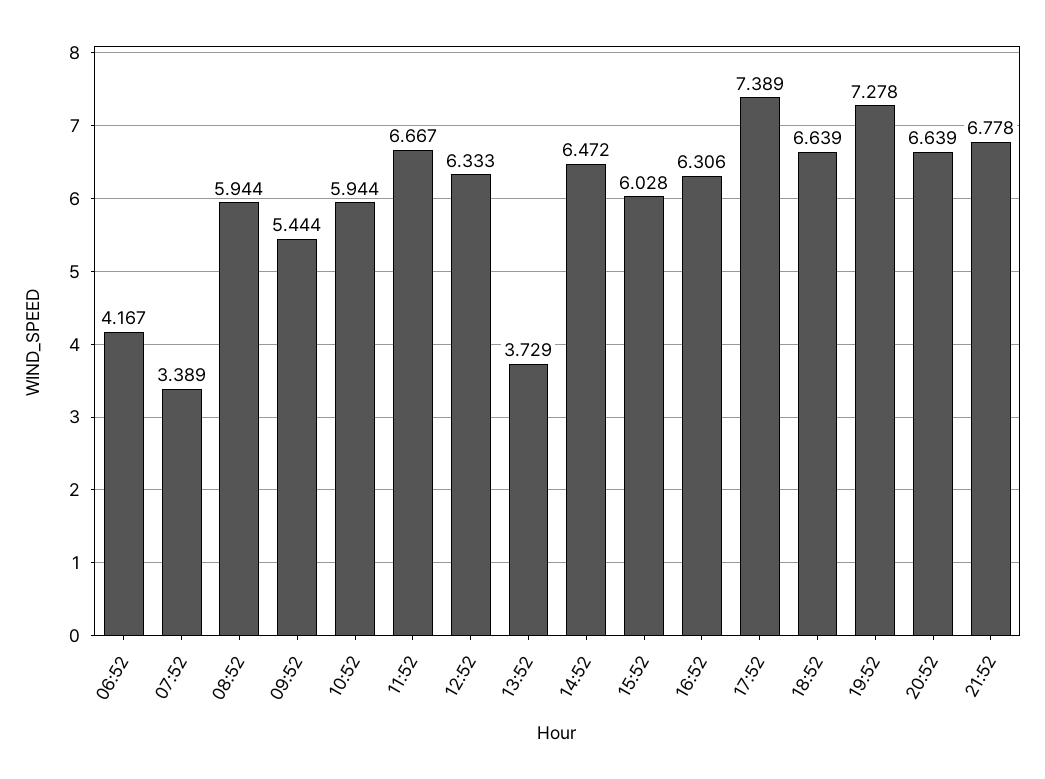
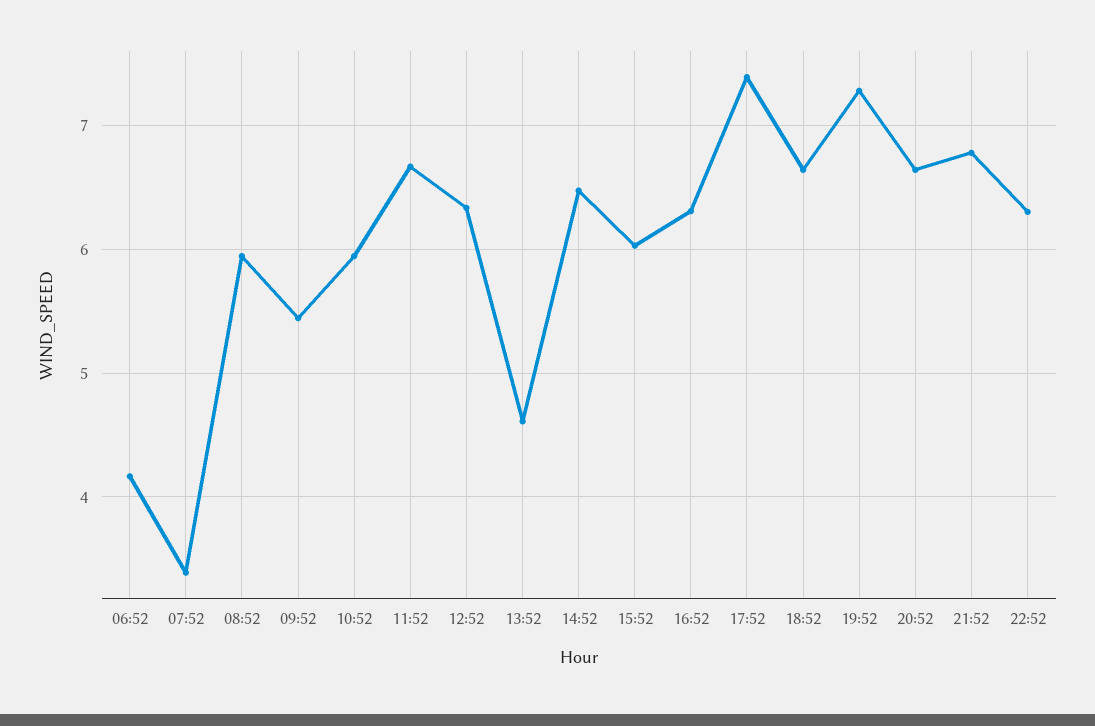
13:52: 3.729 -> 4.6
22:52: none -> 6.3

